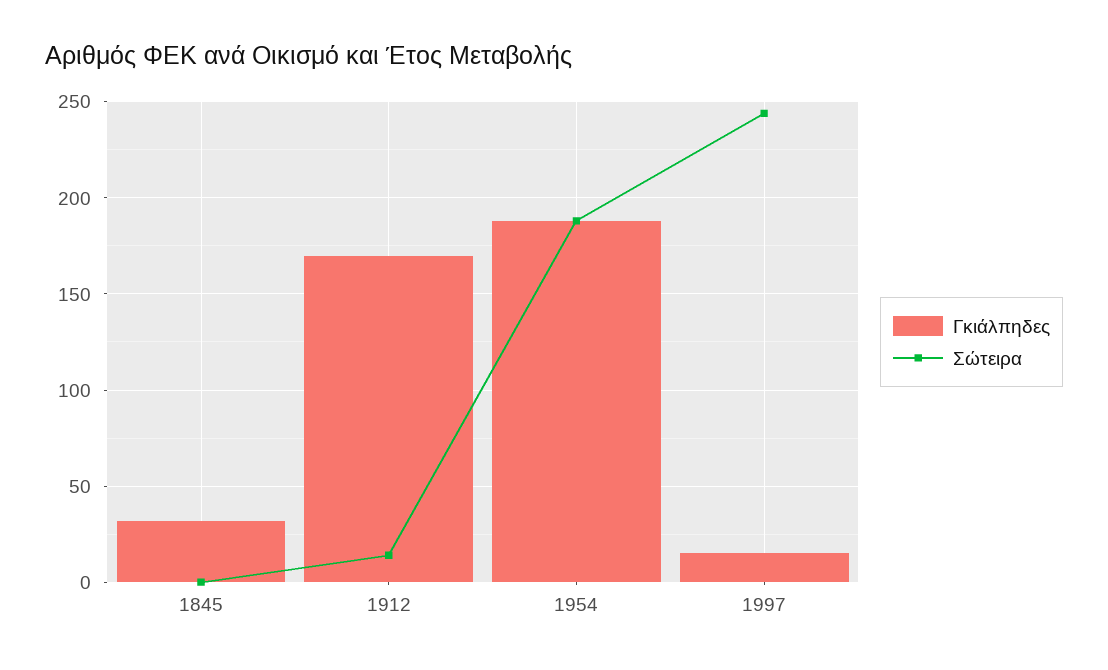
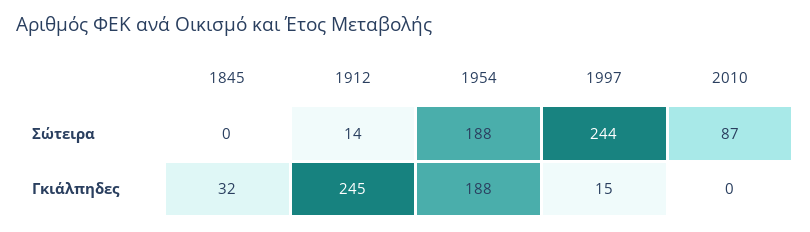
Γκιάλπηδες, 1912: 170 -> 245
Σώτειρα, 2010: none -> 87
Γκιάλπηδες, 2010: none -> 0

